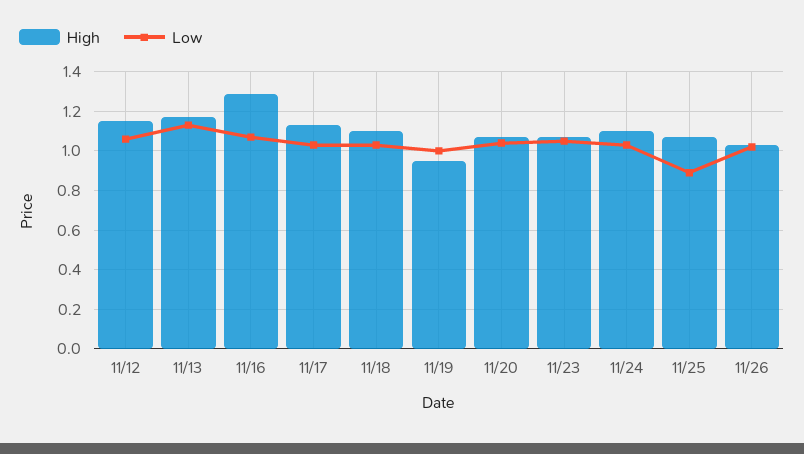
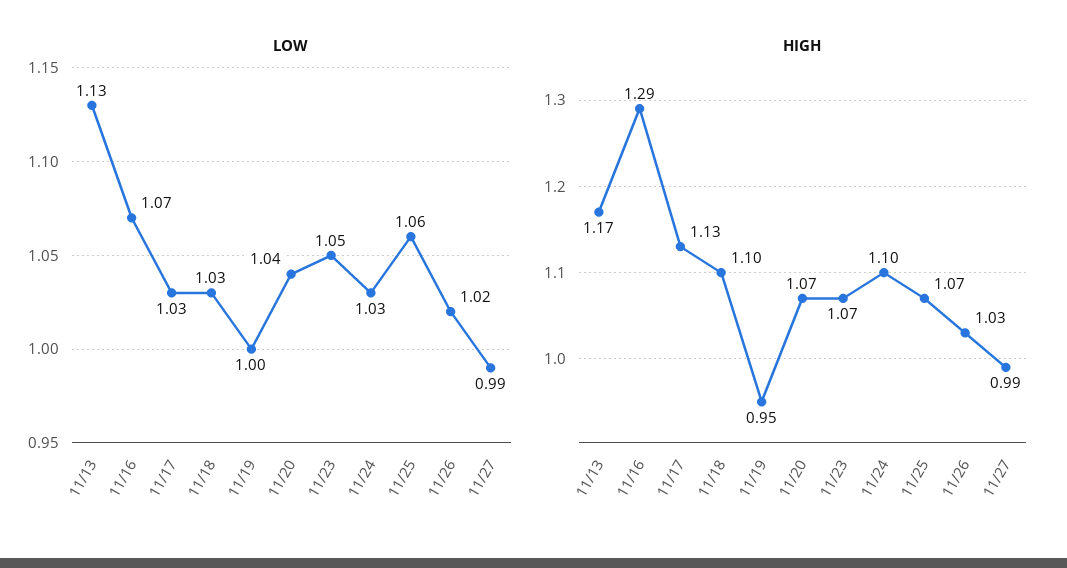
High, 11/12: 1.15 -> none
Low, 11/12: 1.05 -> none
Low, 11/25: 0.9 -> 1.06
Low, 11/27: none -> 0.99
High, 11/27: none -> 0.99

